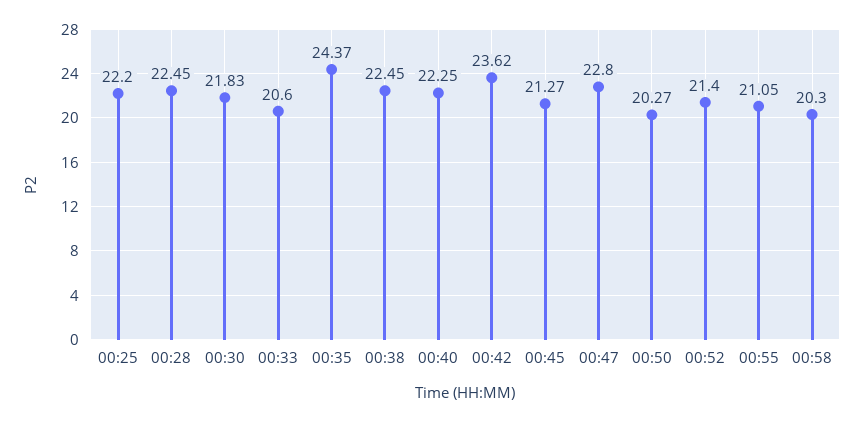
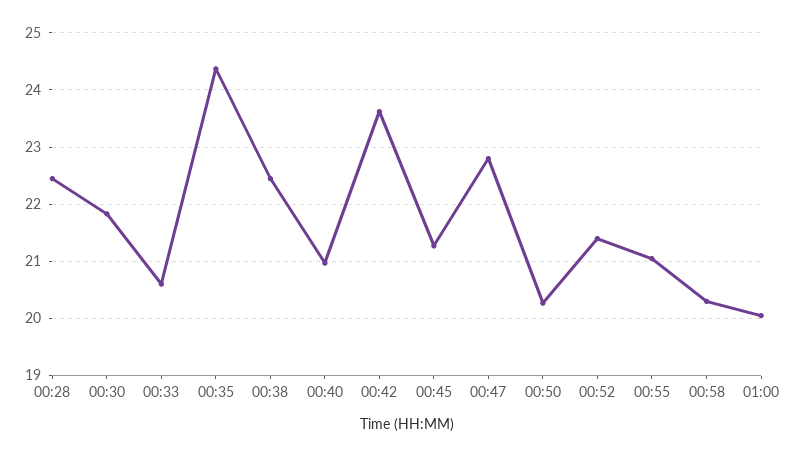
00:25: 22.2 -> none
00:40: 22.25 -> 21
01:00: none -> 20

